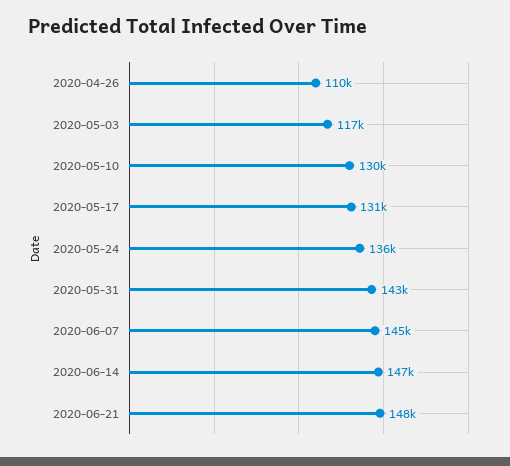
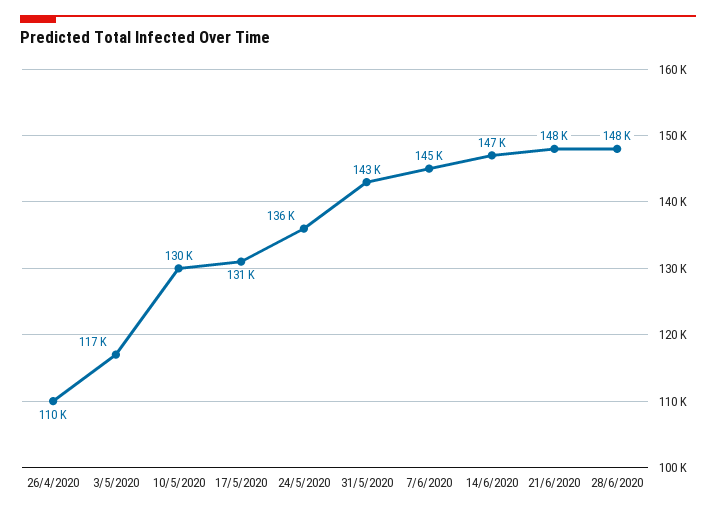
28/6/2020: none -> 148000

